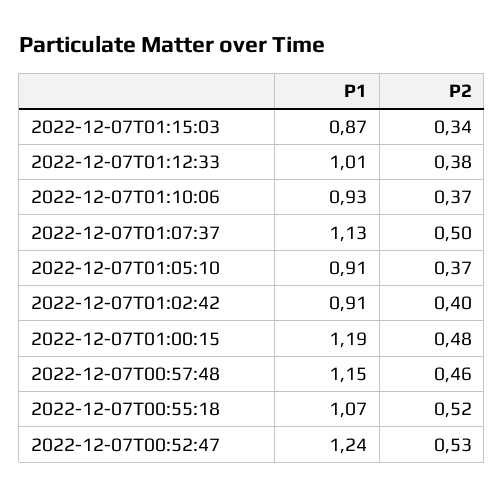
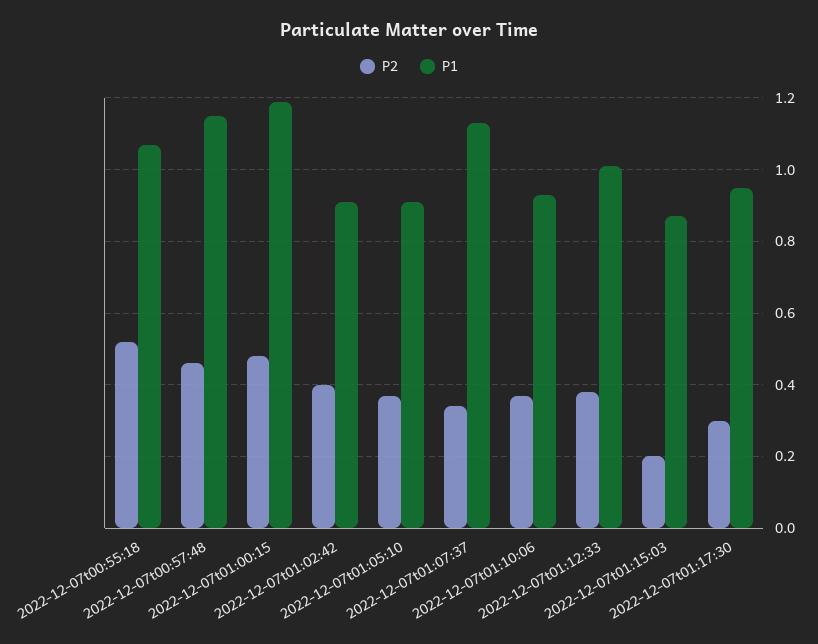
P2, 2022-12-07T01:15:03: 0.34 -> 0.2
P2, 2022-12-07T01:07:37: 0.5 -> 0.35
P1, 2022-12-07T00:52:47: 1.24 -> none
P2, 2022-12-07T00:52:47: 0.53 -> none
P2, 2022-12-07t01:17:30: none -> 0.3
P1, 2022-12-07t01:17:30: none -> 0.95

